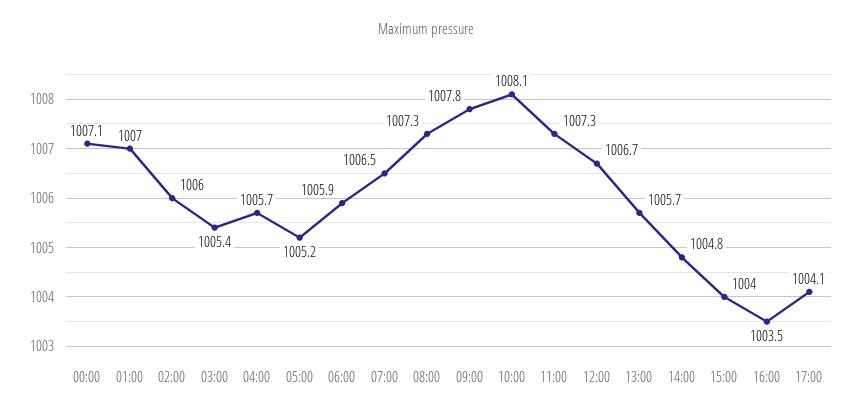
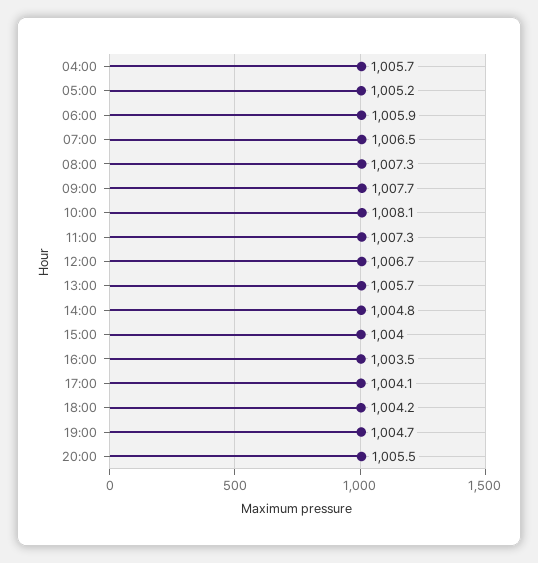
00:00: 1007.1 -> none
01:00: 1007 -> none
02:00: 1006 -> none
03:00: 1005.4 -> none
09:00: 1007.8 -> 1007.7
18:00: none -> 1004.2
19:00: none -> 1004.7
20:00: none -> 1005.5

